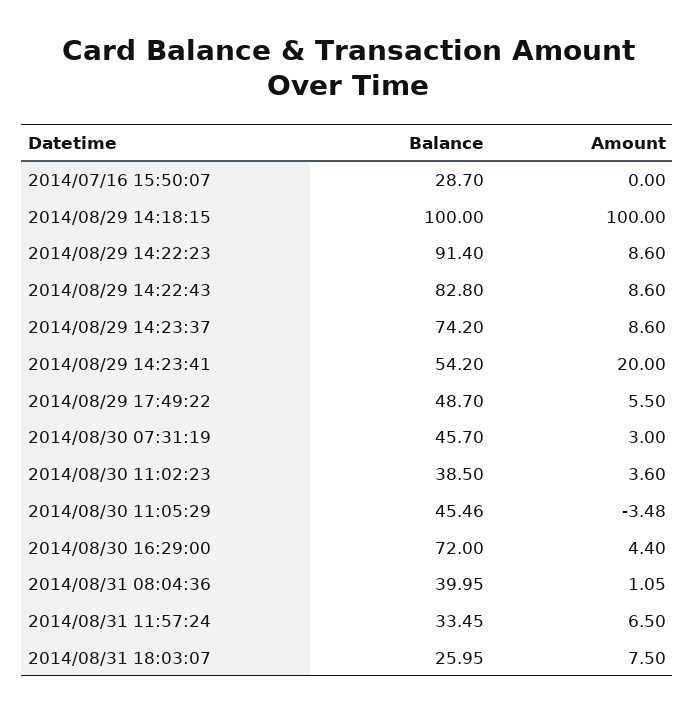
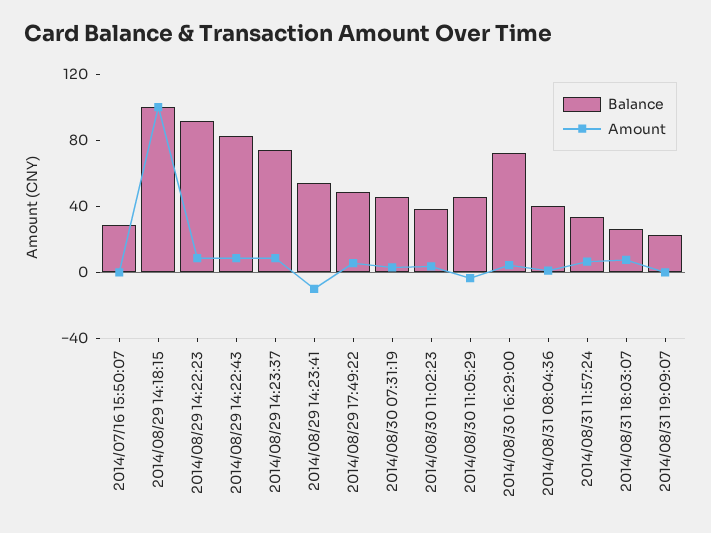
Amount, 2014/08/29 14:23:41: 20 -> -10
Balance, 2014/08/31 19:09:07: none -> 20
Amount, 2014/08/31 19:09:07: none -> 0

